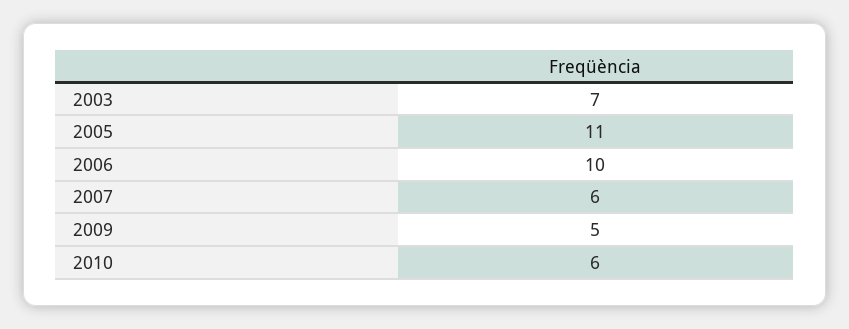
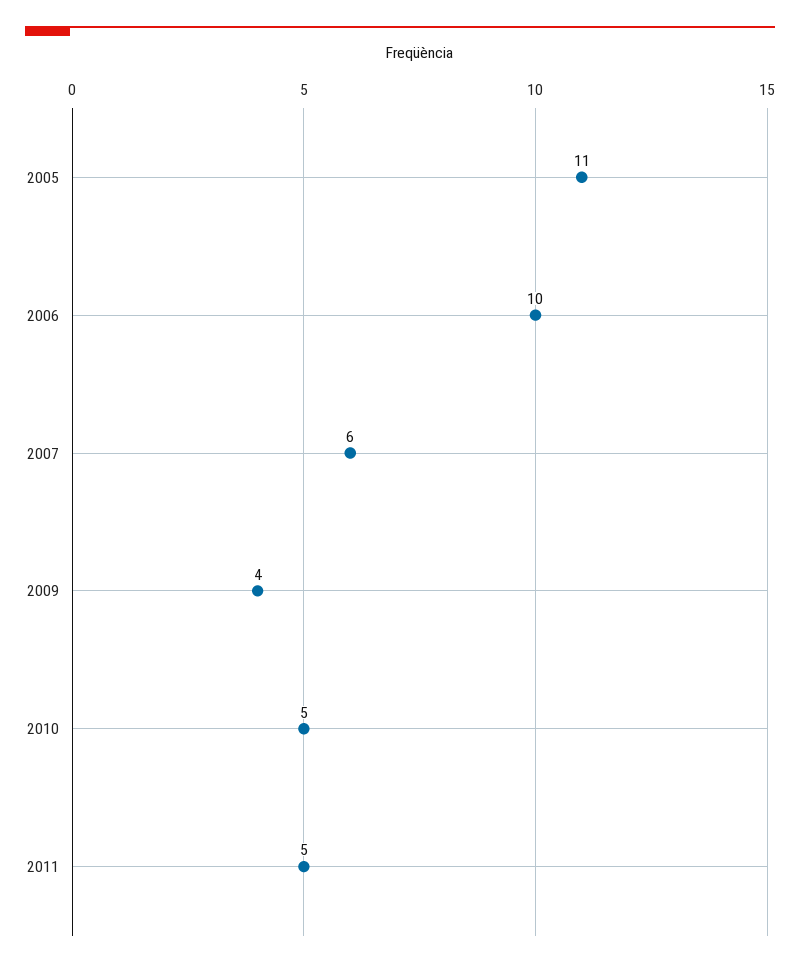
2003: 7 -> none
2009: 5 -> 4
2010: 6 -> 5
2011: none -> 5

